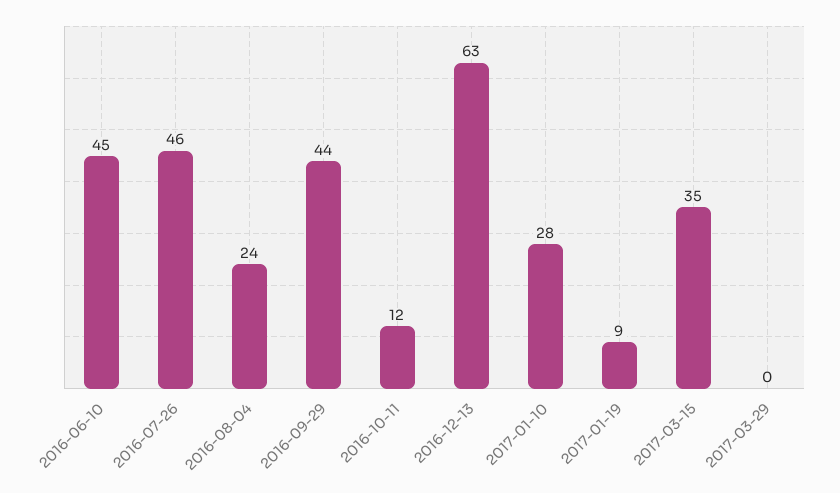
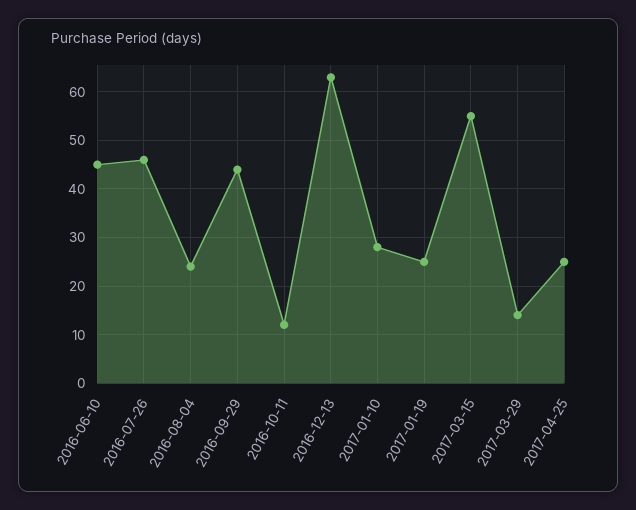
2017-01-19: 9 -> 25
2017-03-15: 35 -> 55
2017-03-29: 0 -> 15
2017-04-25: none -> 25

